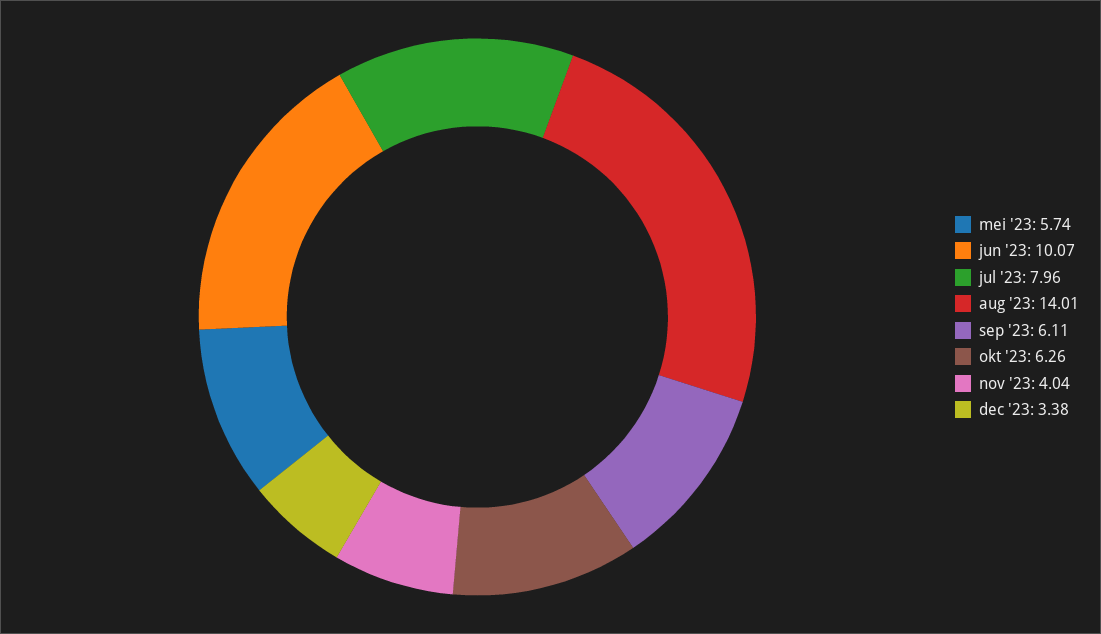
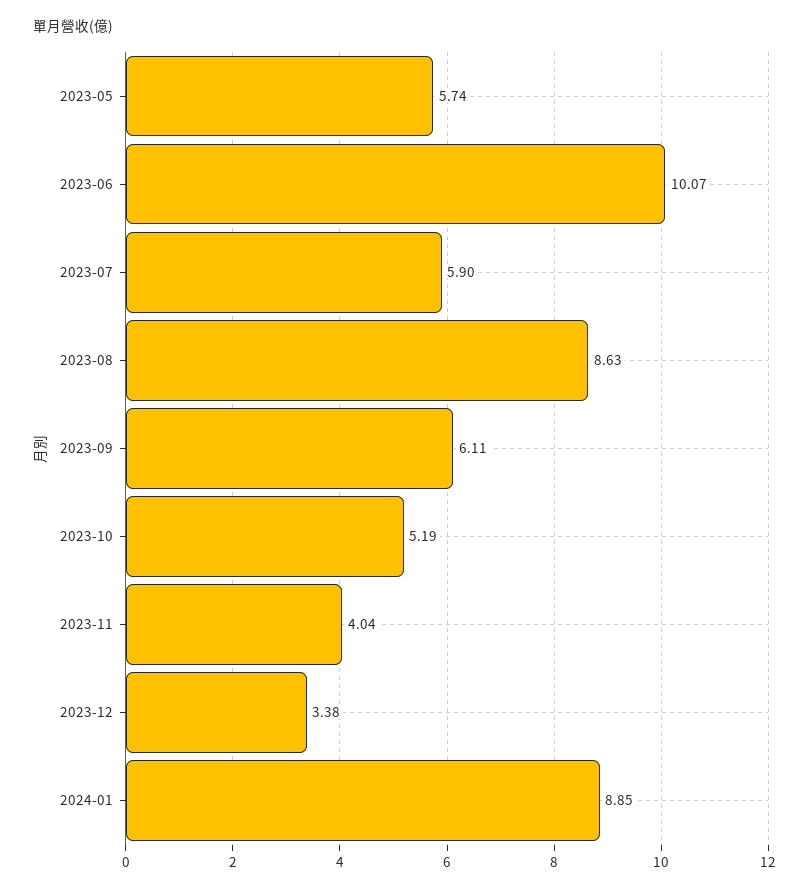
jul '23: 7.96 -> 5.9
aug '23: 14.01 -> 8.63
okt '23: 6.26 -> 5.19
2024-01: none -> 8.85

